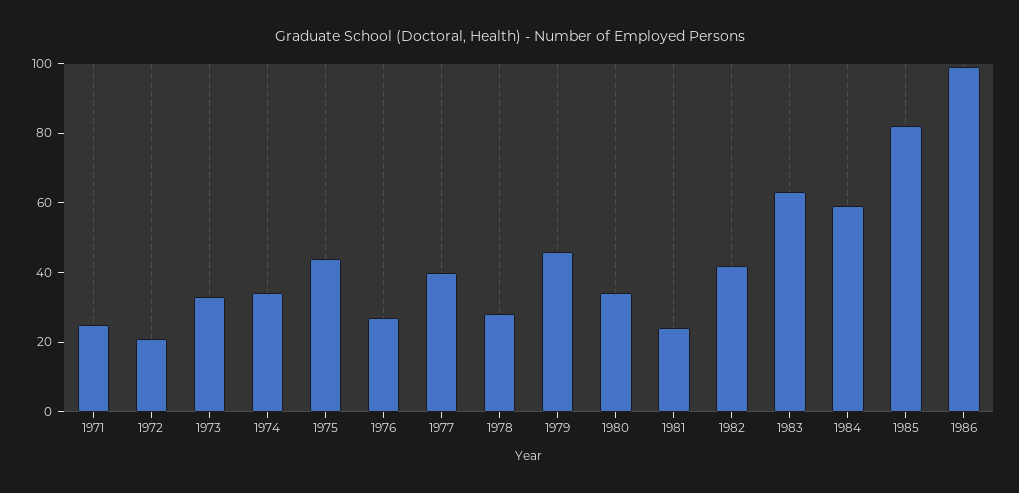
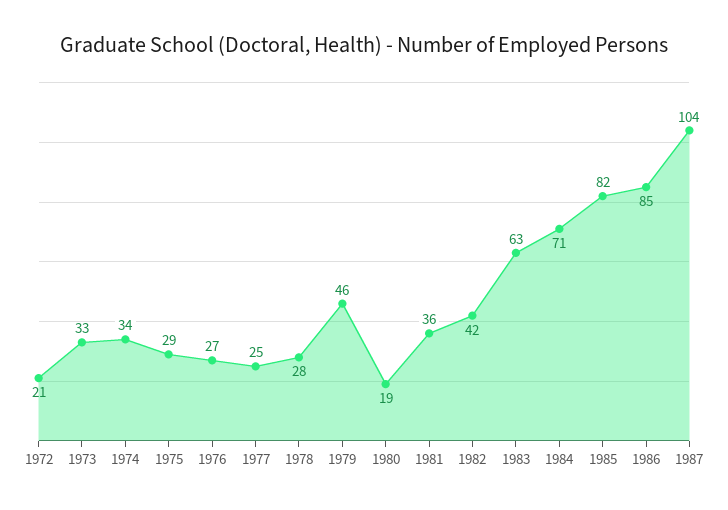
1971: 25 -> none
1975: 45 -> 29
1977: 40 -> 25
1980: 35 -> 19
1981: 25 -> 36
1984: 60 -> 71
1986: 100 -> 85
1987: none -> 104

